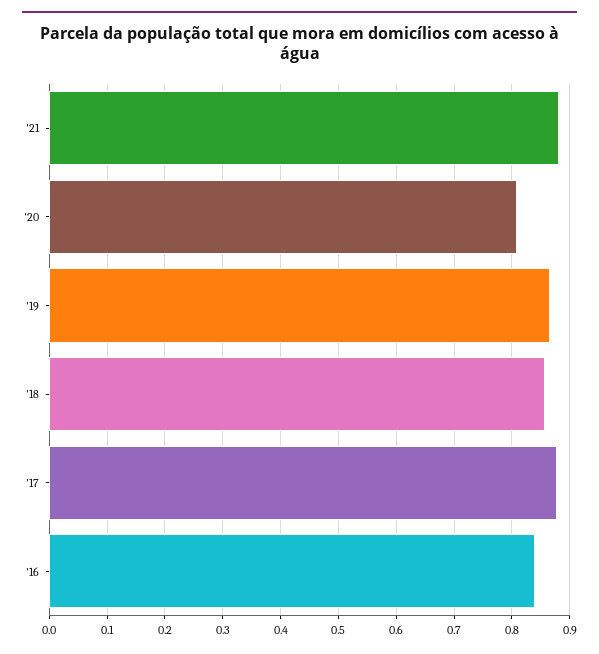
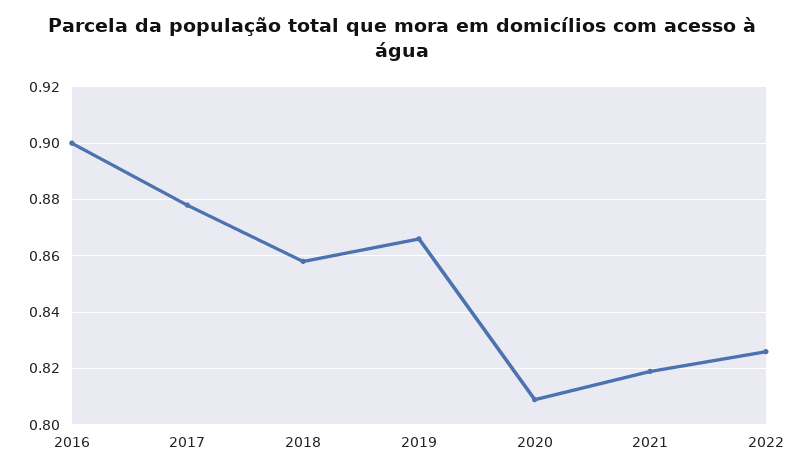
'21: 0.88 -> 0.82
'16: 0.84 -> 0.9
2022: none -> 0.825

